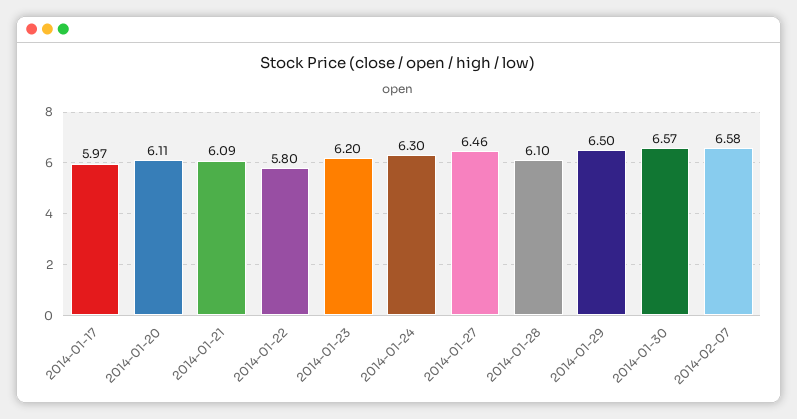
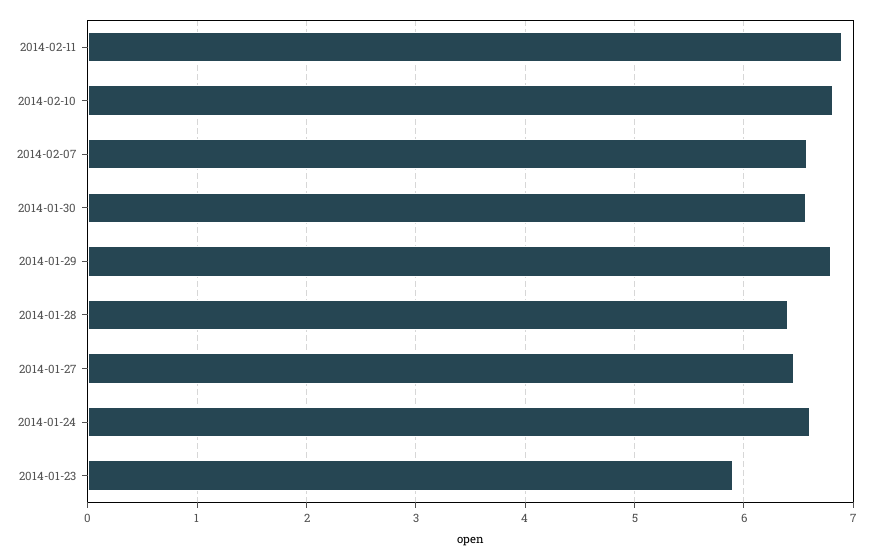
2014-01-17: 5.97 -> none
2014-01-20: 6.11 -> none
2014-01-21: 6.09 -> none
2014-01-22: 5.8 -> none
2014-01-23: 6.2 -> 5.9
2014-01-24: 6.3 -> 6.6
2014-01-28: 6.1 -> 6.4
2014-01-29: 6.5 -> 6.8
2014-02-11: none -> 6.9
2014-02-10: none -> 6.8

